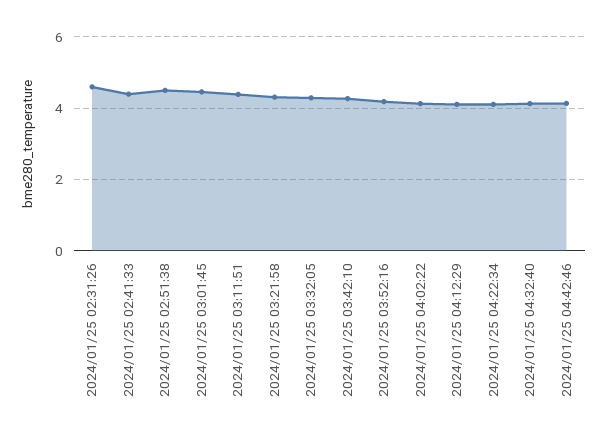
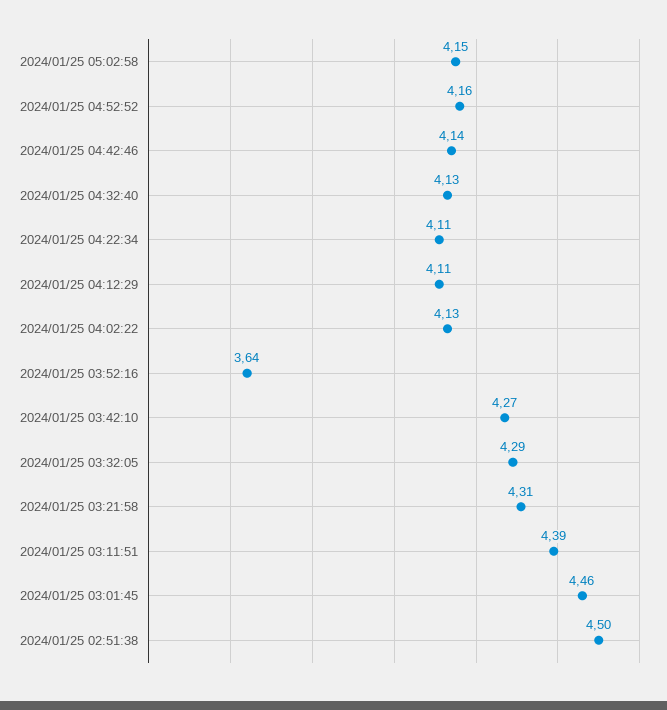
2024/01/25 02:31:26: 4.6 -> none
2024/01/25 02:41:33: 4.4 -> none
2024/01/25 03:52:16: 4.2 -> 3.64
2024/01/25 05:02:58: none -> 4.15
2024/01/25 04:52:52: none -> 4.16

